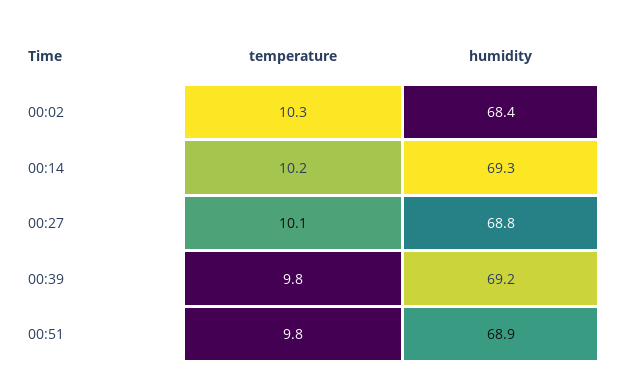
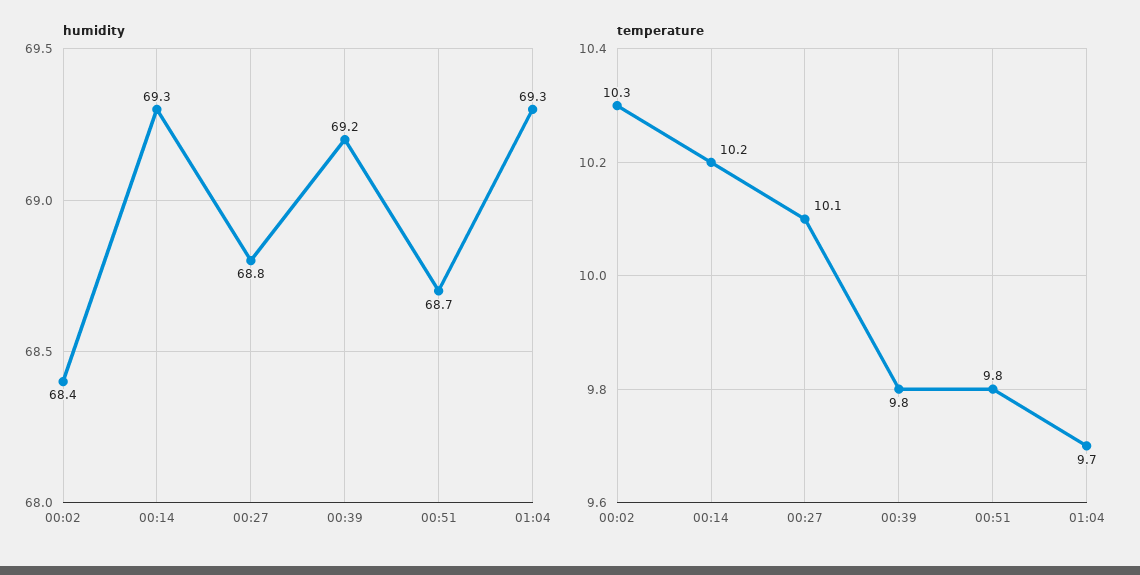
humidity, 00:51: 68.9 -> 68.7
humidity, 01:04: none -> 69.3
temperature, 01:04: none -> 9.7

